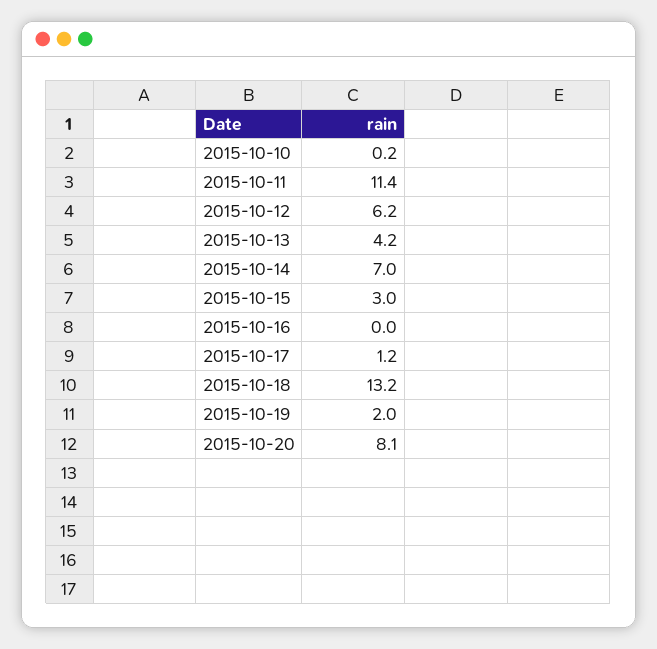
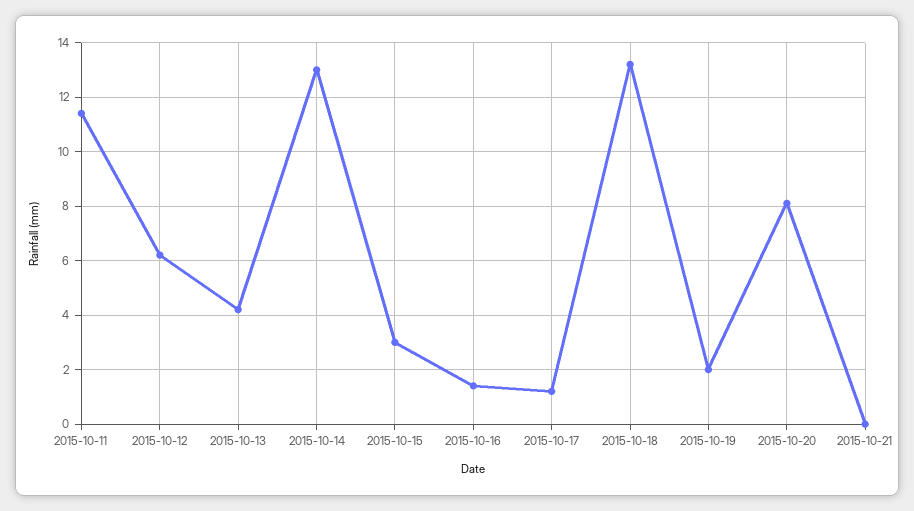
2015-10-10: 0.2 -> none
2015-10-14: 7 -> 13
2015-10-16: 0 -> 1.5
2015-10-21: none -> 0

